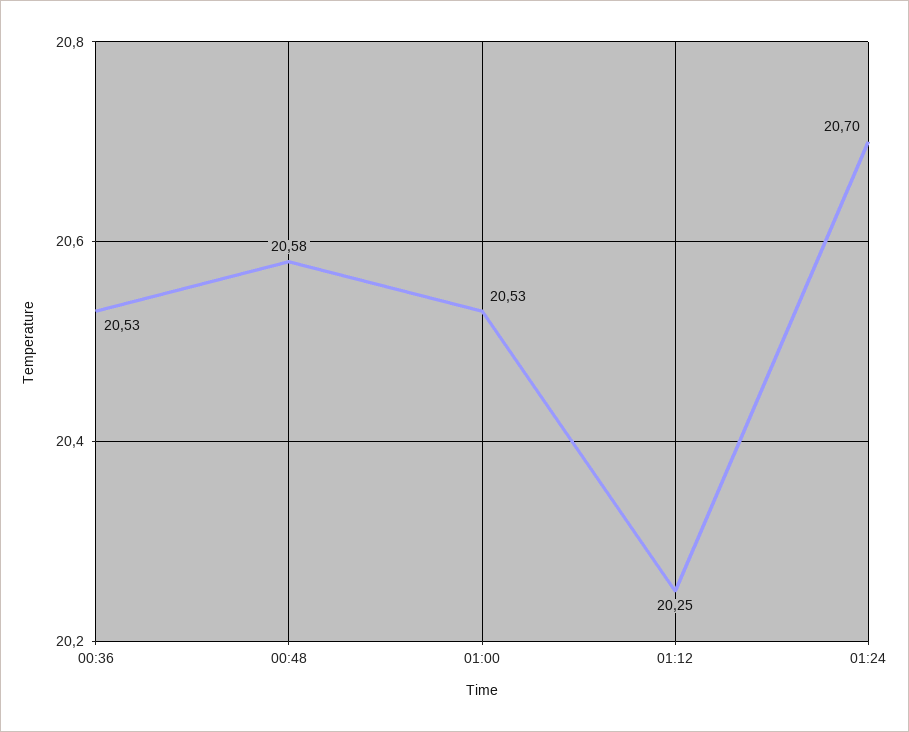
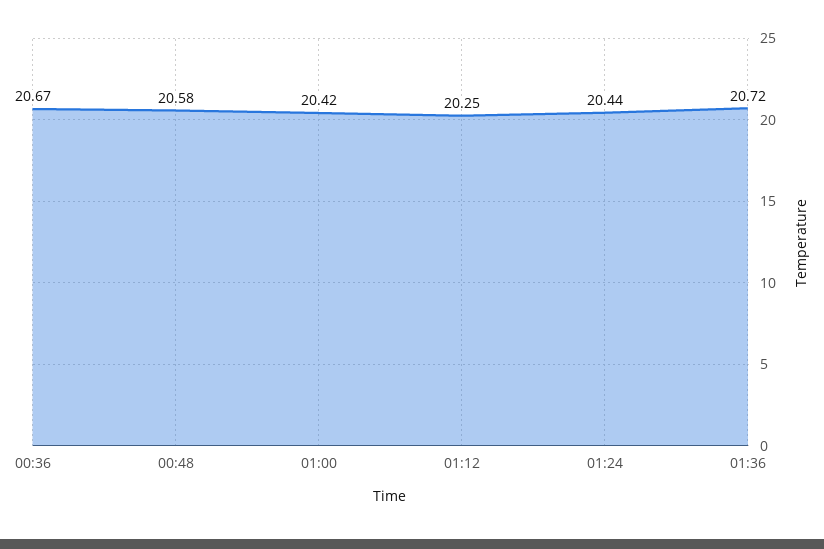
00:36: 20.53 -> 20.67
01:00: 20.53 -> 20.42
01:24: 20.7 -> 20.44
01:36: none -> 20.72

